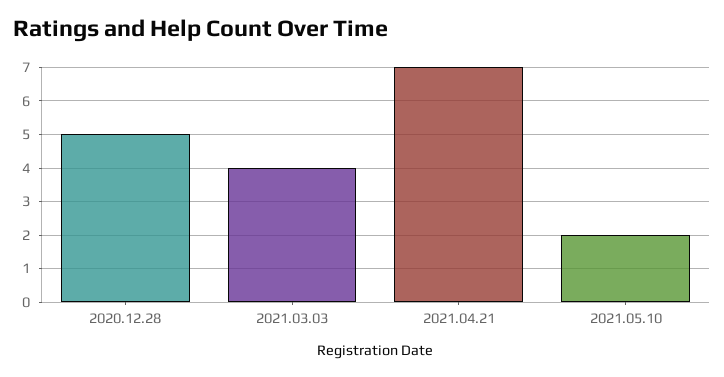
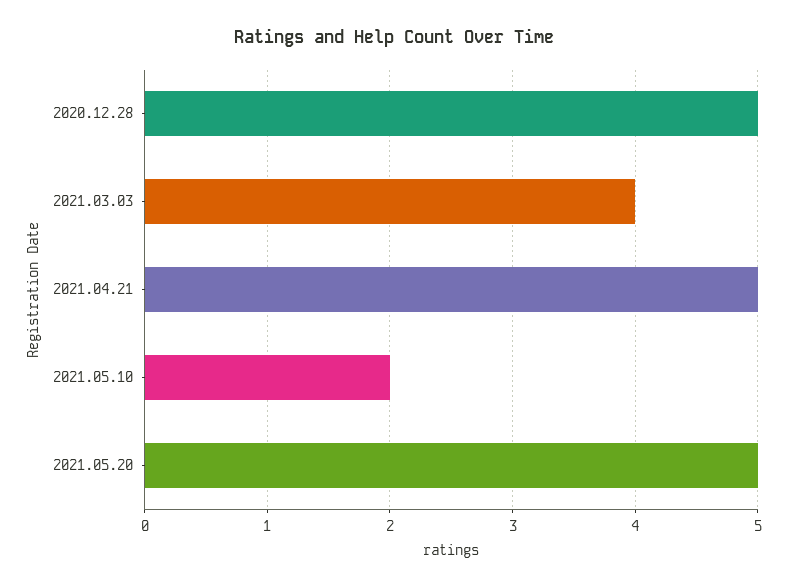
2021.04.21: 7 -> 5
2021.05.20: none -> 5

